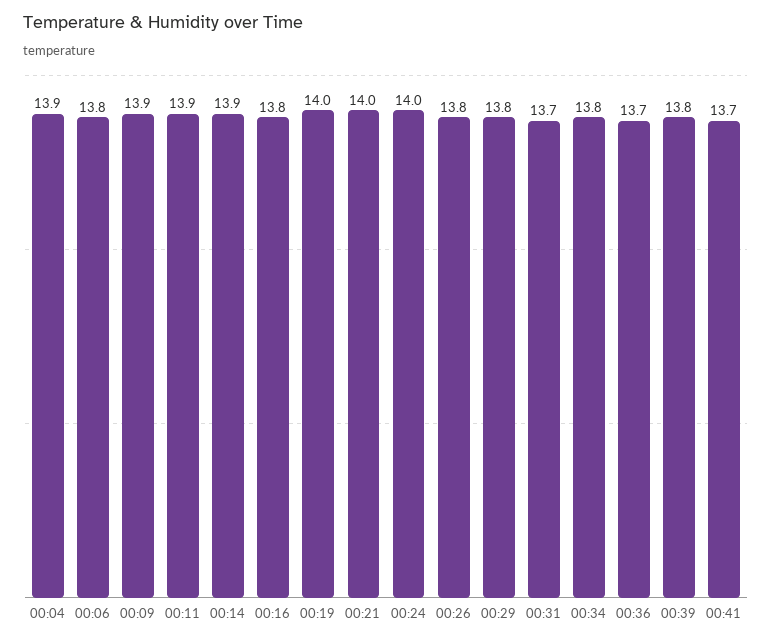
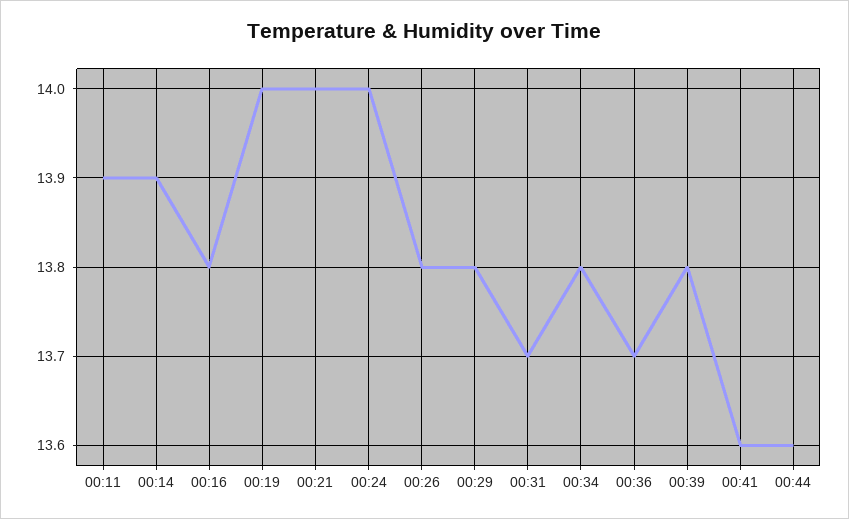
00:04: 13.9 -> none
00:06: 13.8 -> none
00:09: 13.9 -> none
00:41: 13.7 -> 13.6
00:44: none -> 13.6

